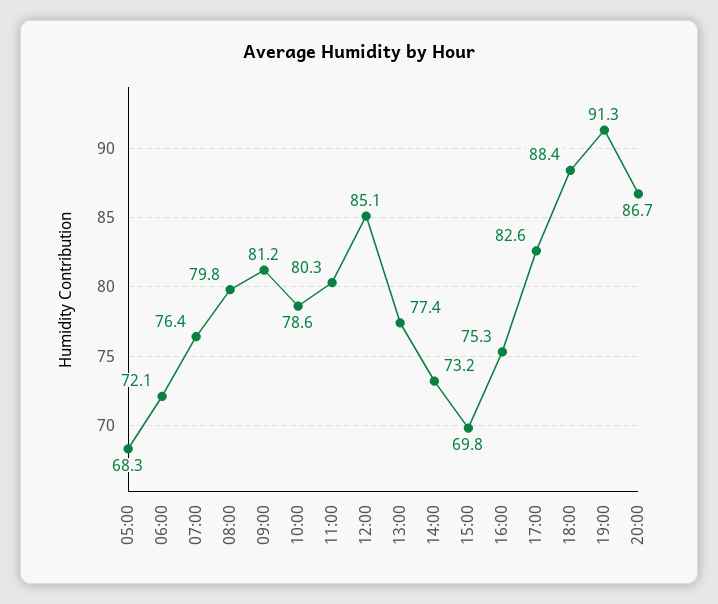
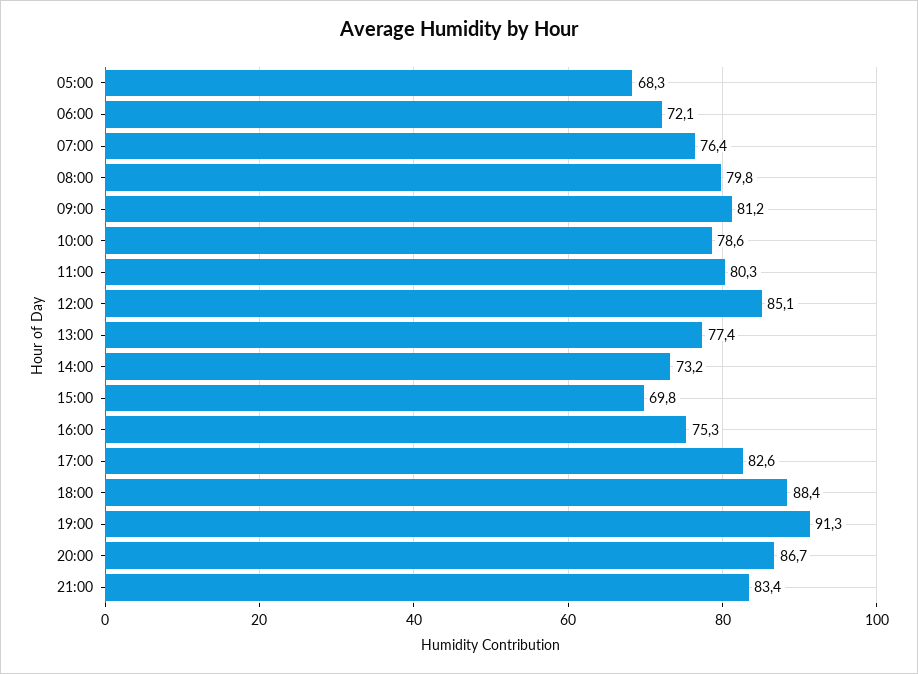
21:00: none -> 83.4

